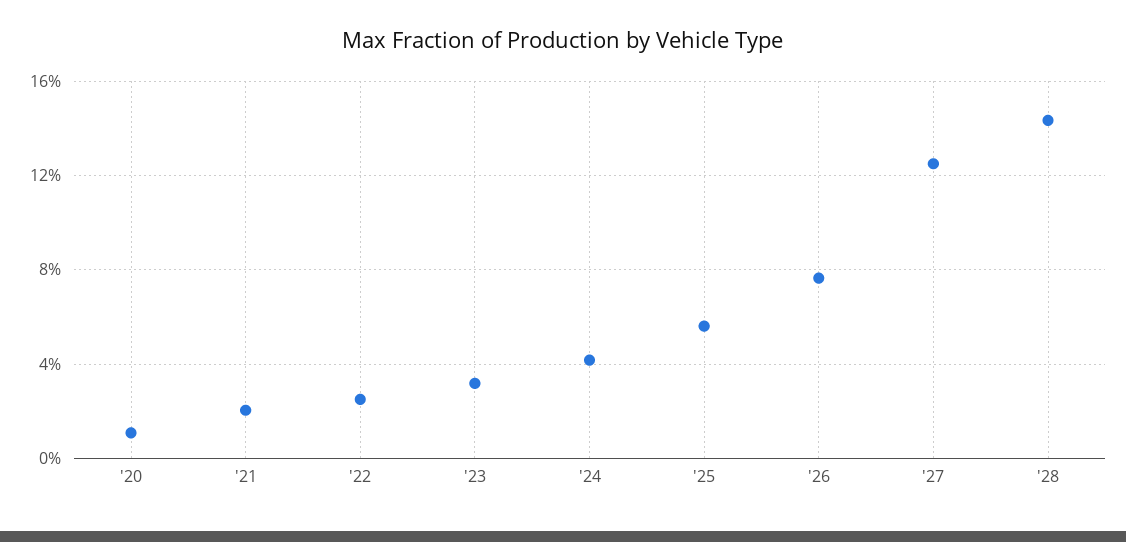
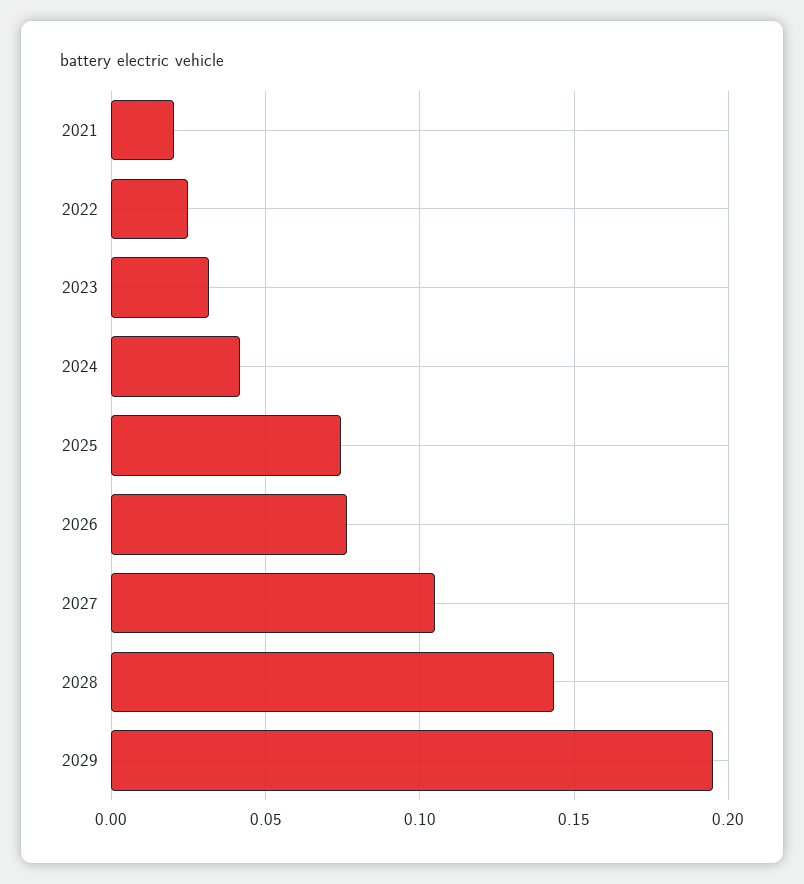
'20: 0.01 -> none
'25: 0.055 -> 0.075
'27: 0.125 -> 0.105
2029: none -> 0.195

